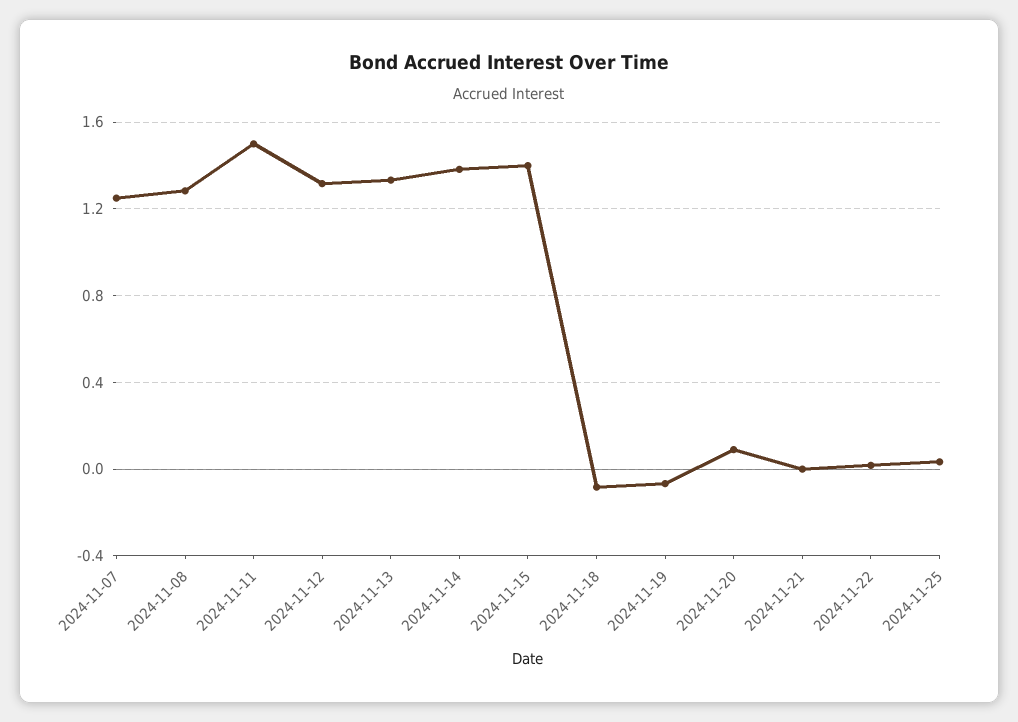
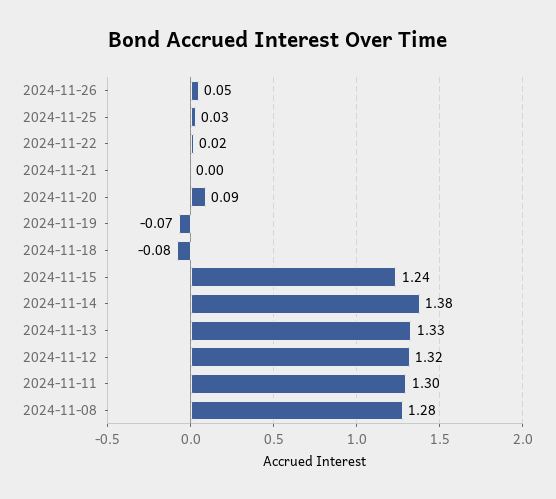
2024-11-07: 1.25 -> none
2024-11-11: 1.5 -> 1.3
2024-11-15: 1.4 -> 1.24
2024-11-26: none -> 0.05

